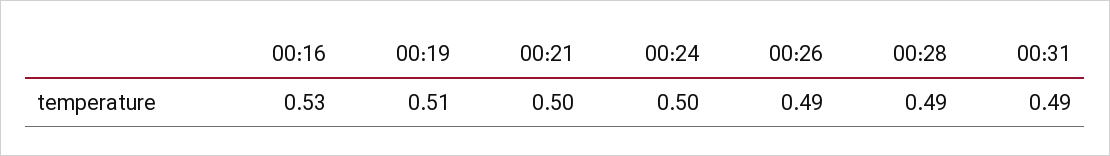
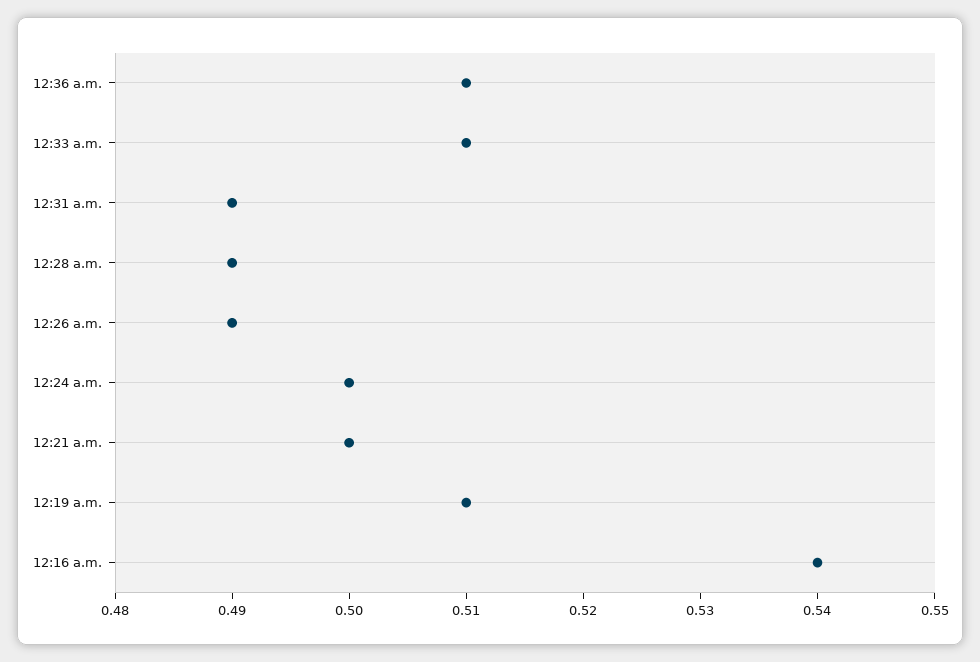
00:16: 0.53 -> 0.54
12:36 a.m.: none -> 0.51
12:33 a.m.: none -> 0.51

